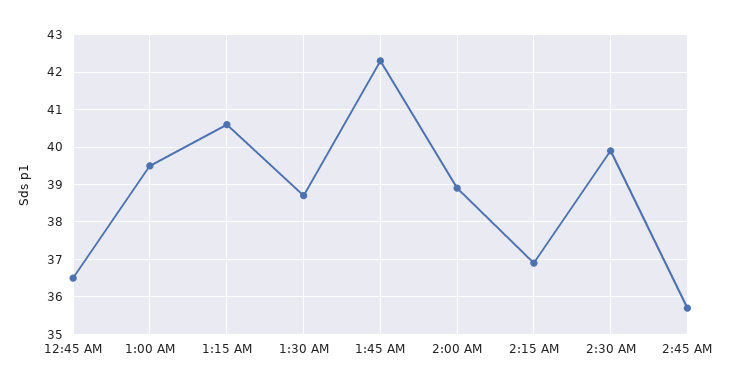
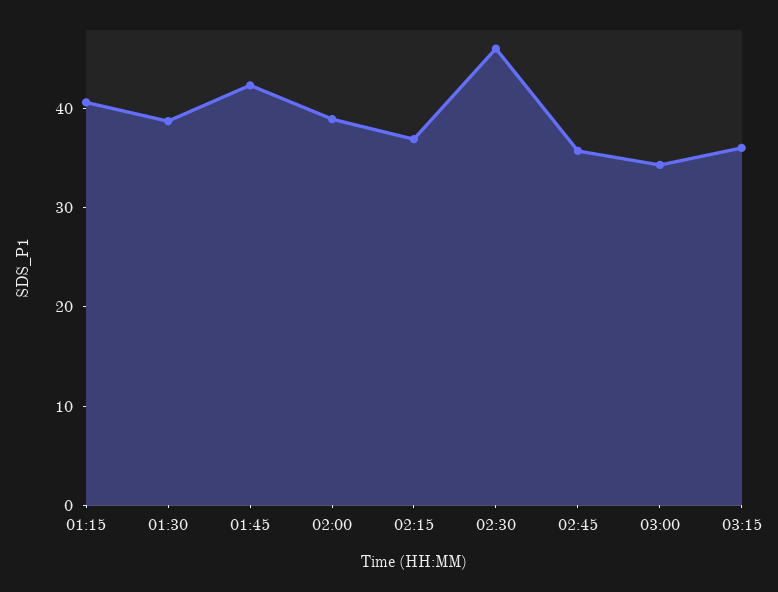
12:45 AM: 36.5 -> none
1:00 AM: 39.5 -> none
2:30 AM: 40 -> 46
03:00: none -> 34
03:15: none -> 36

